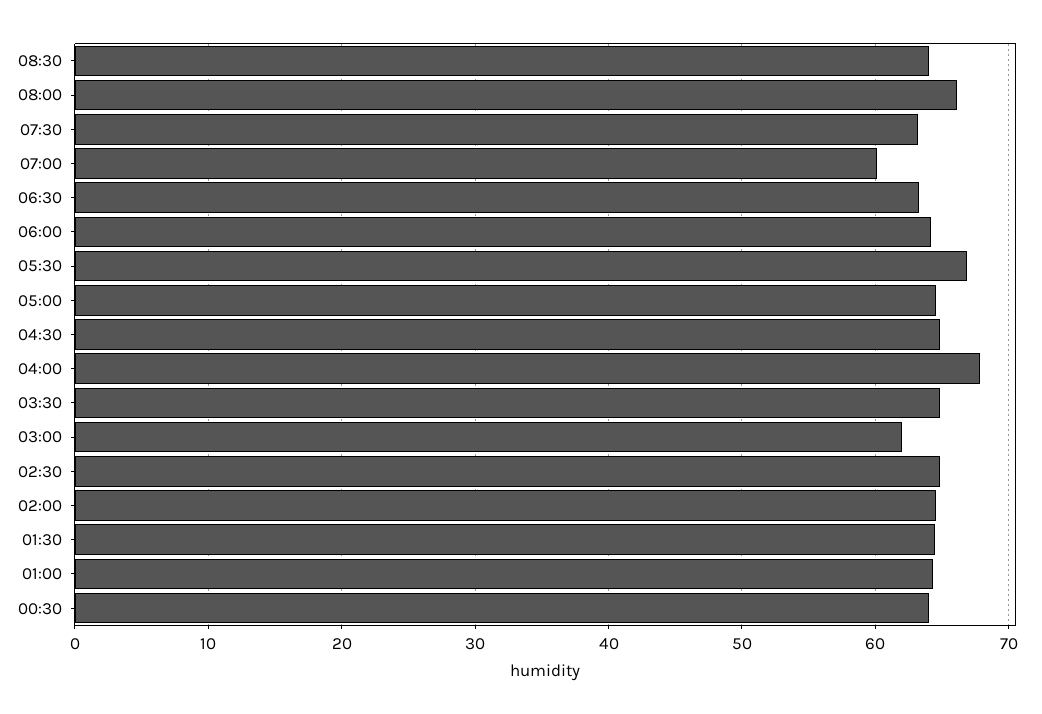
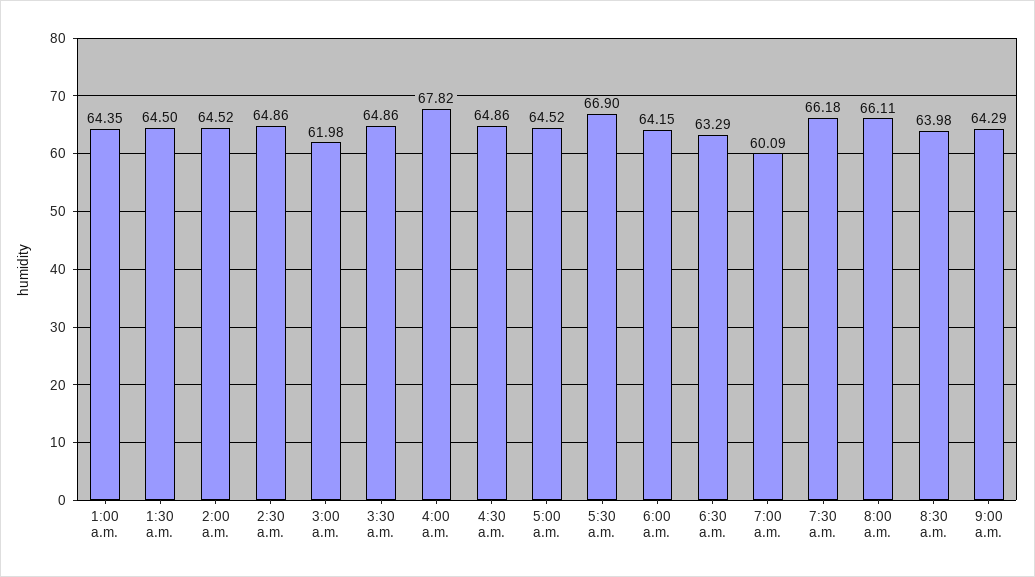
07:30: 63 -> 66.18
00:30: 64 -> none
9:00 a.m.: none -> 64.29

